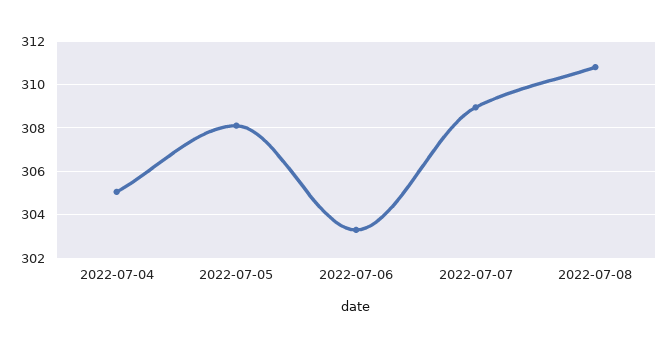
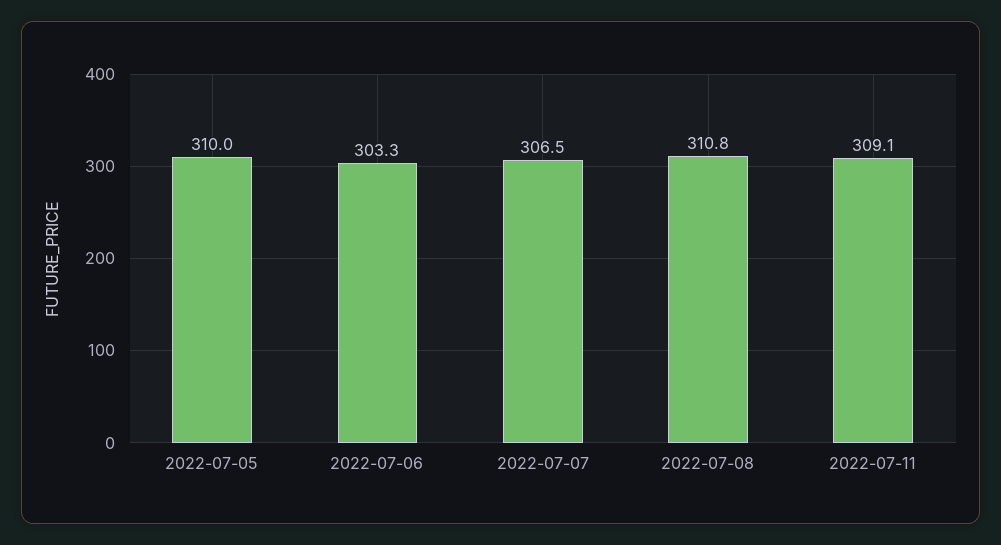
2022-07-04: 305 -> none
2022-07-05: 308 -> 310
2022-07-07: 309 -> 306.5
2022-07-11: none -> 309.1

